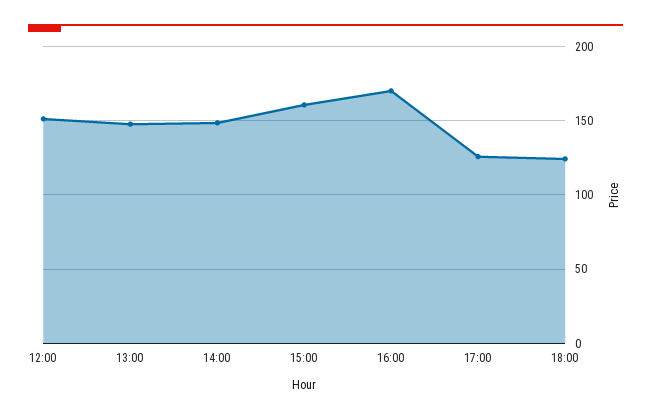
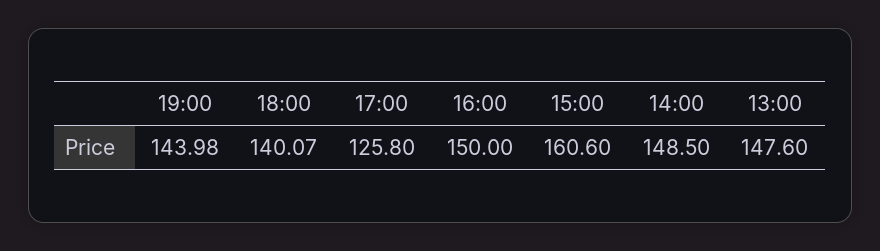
12:00: 150 -> none
16:00: 170 -> 150
18:00: 125 -> 140.07
19:00: none -> 143.98

